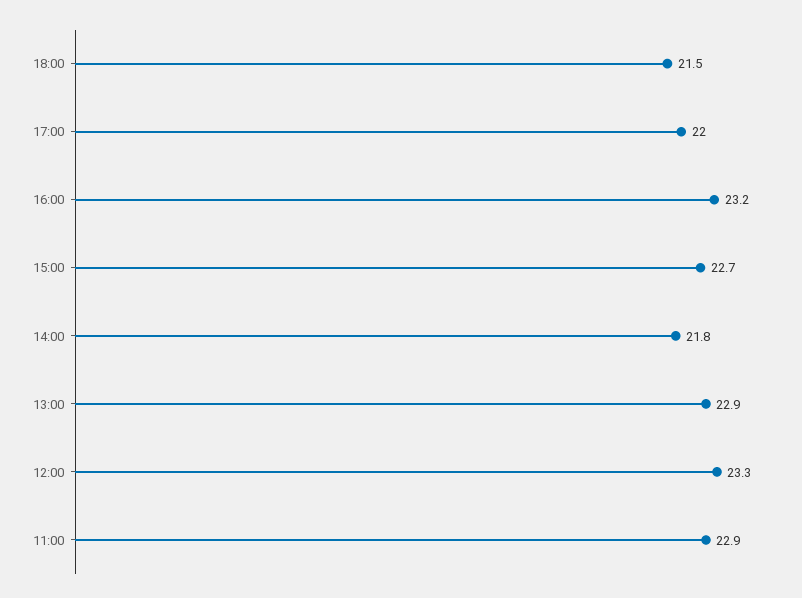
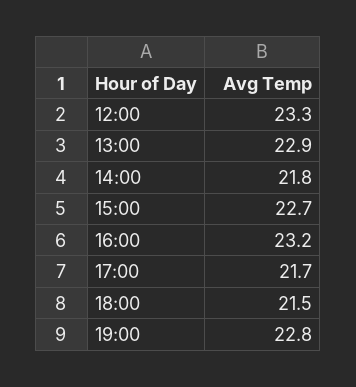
17:00: 22 -> 21.7
11:00: 22.9 -> none
19:00: none -> 22.8

